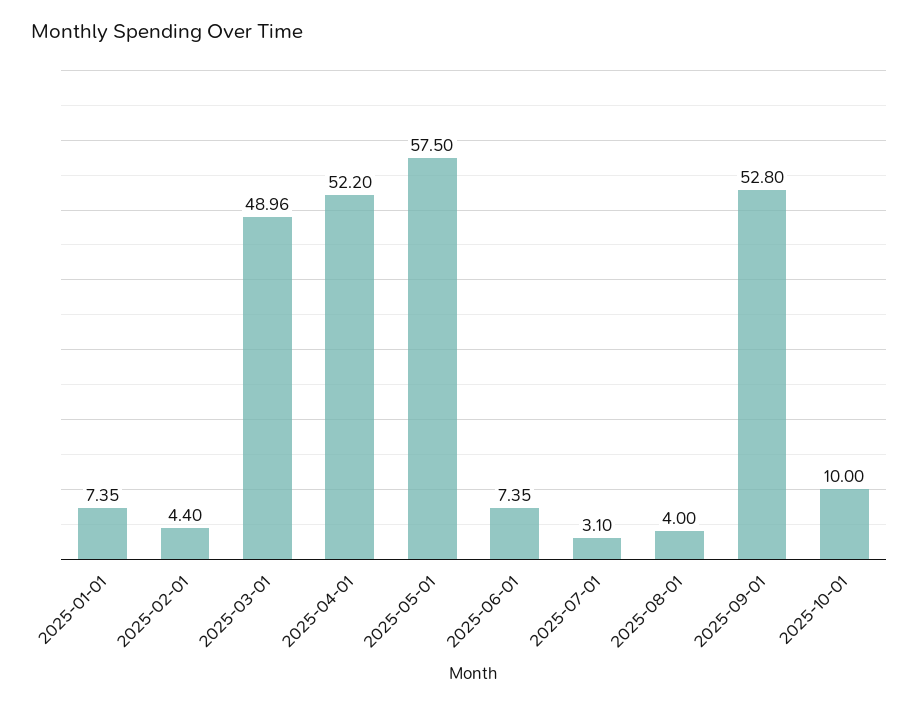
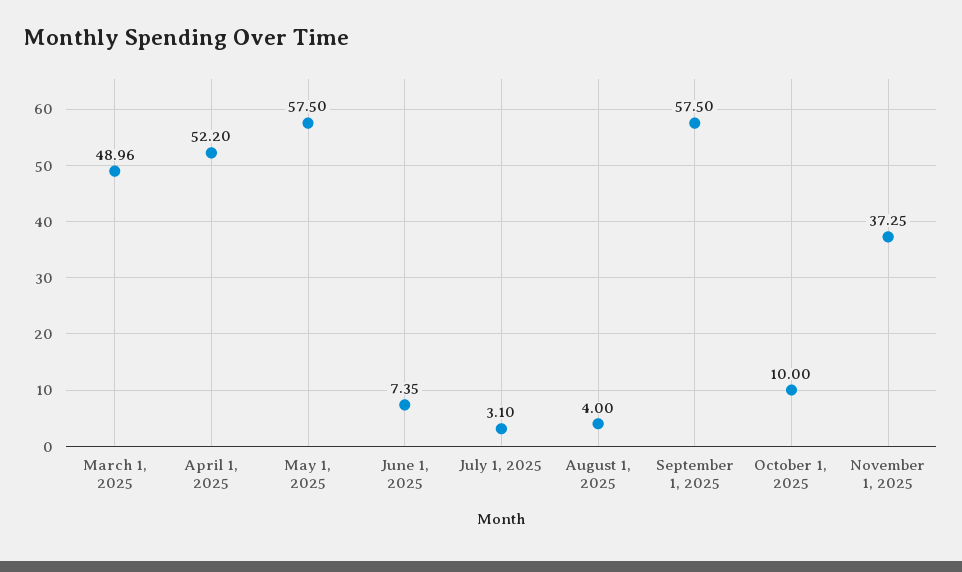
2025-01-01: 7.35 -> none
2025-02-01: 4.4 -> none
2025-09-01: 52.8 -> 57.5
November 1, 2025: none -> 37.25

